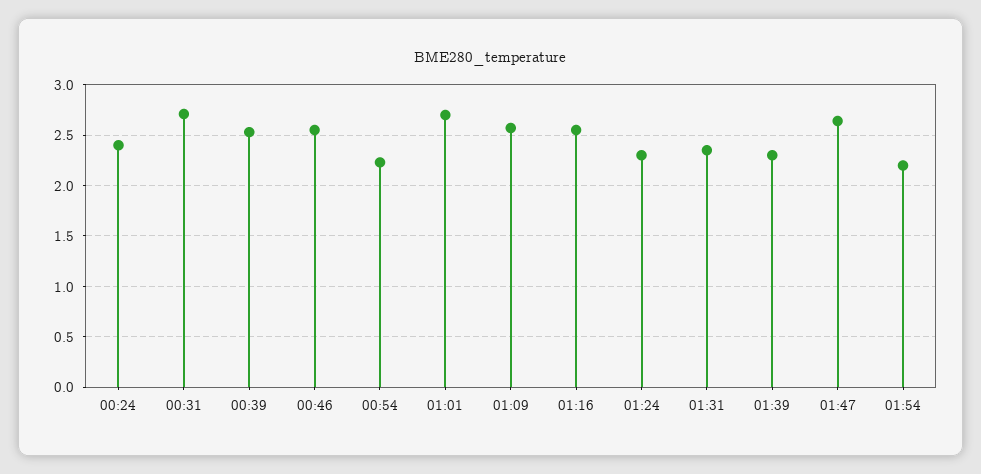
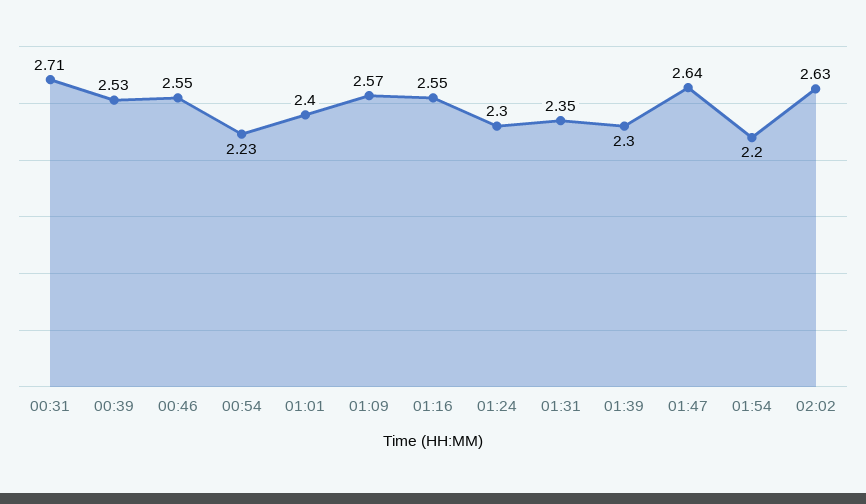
00:24: 2.4 -> none
01:01: 2.7 -> 2.4
02:02: none -> 2.63

